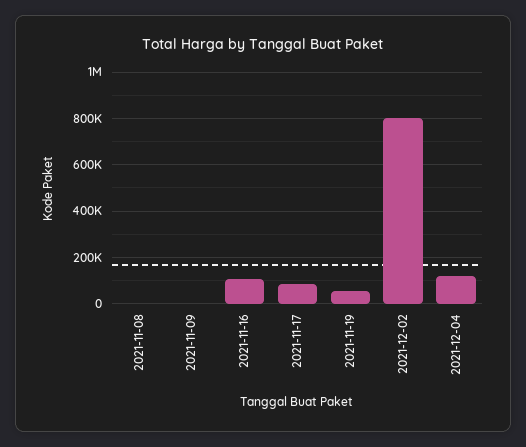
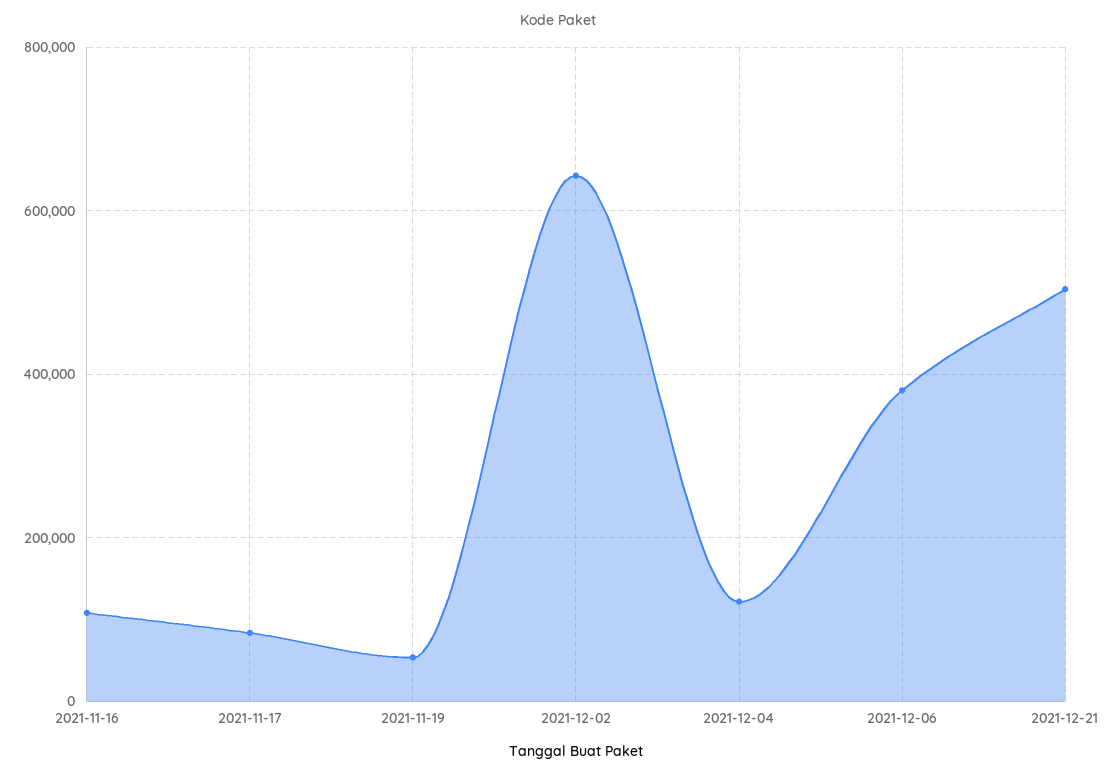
2021-11-08: 0 -> none
2021-11-09: 0 -> none
2021-12-02: 800000 -> 640000
2021-12-06: none -> 380000
2021-12-21: none -> 500000

